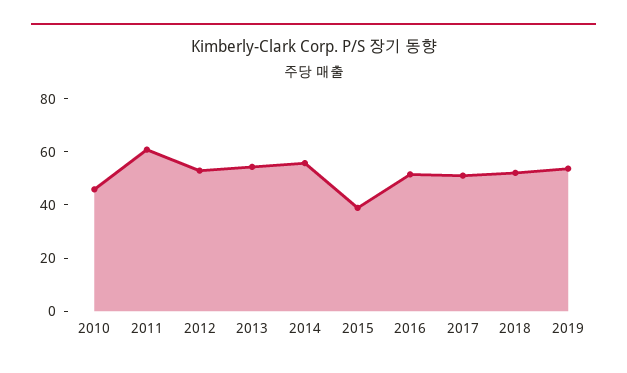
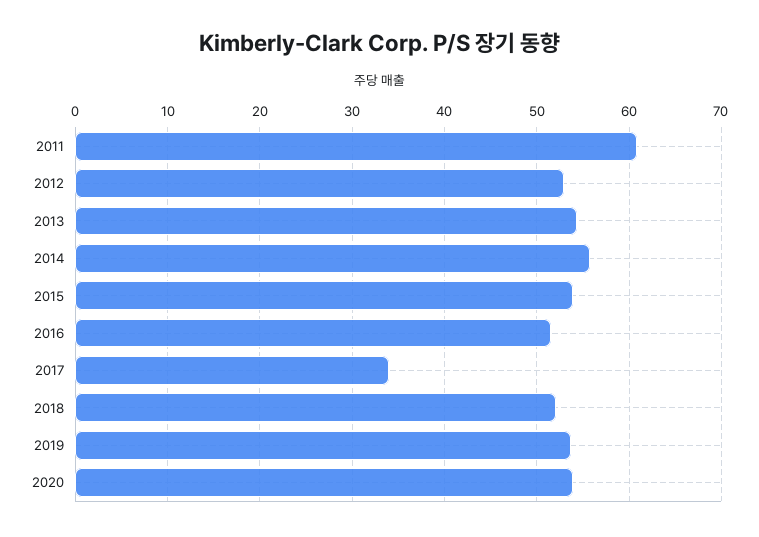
2010: 45 -> none
2015: 40 -> 54
2017: 50 -> 34
2020: none -> 54

